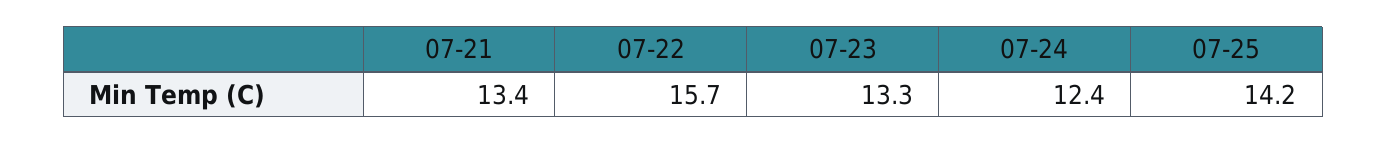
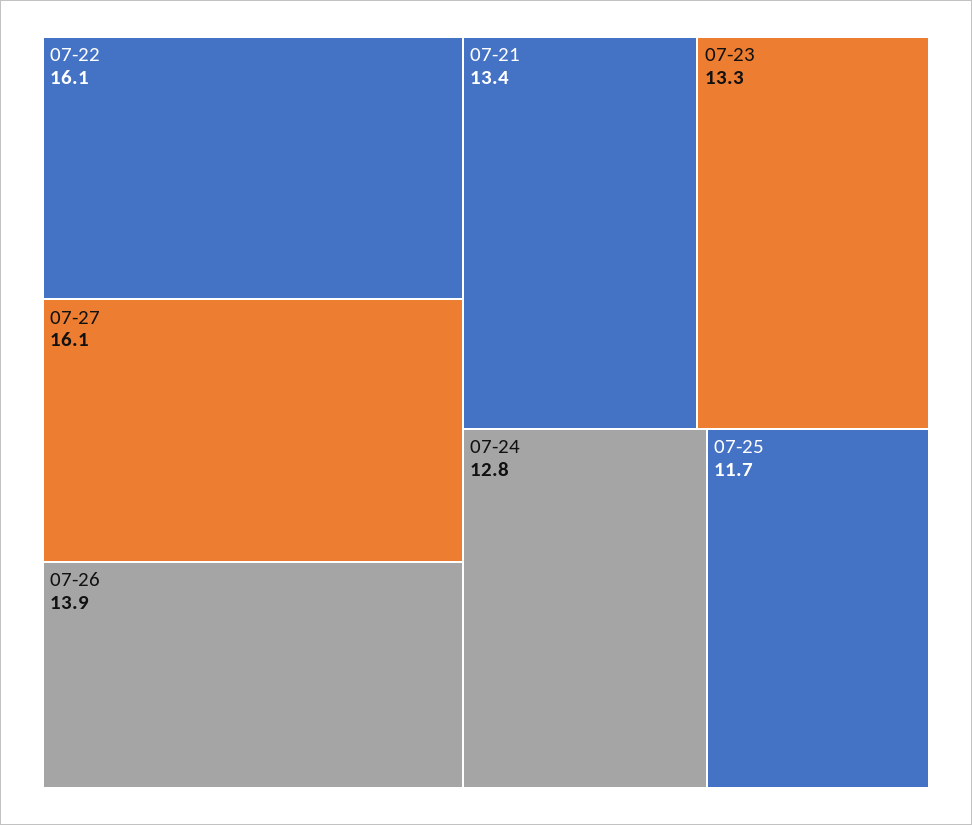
07-22: 15.7 -> 16.1
07-24: 12.4 -> 12.8
07-25: 14.2 -> 11.7
07-27: none -> 16.1
07-26: none -> 13.9

